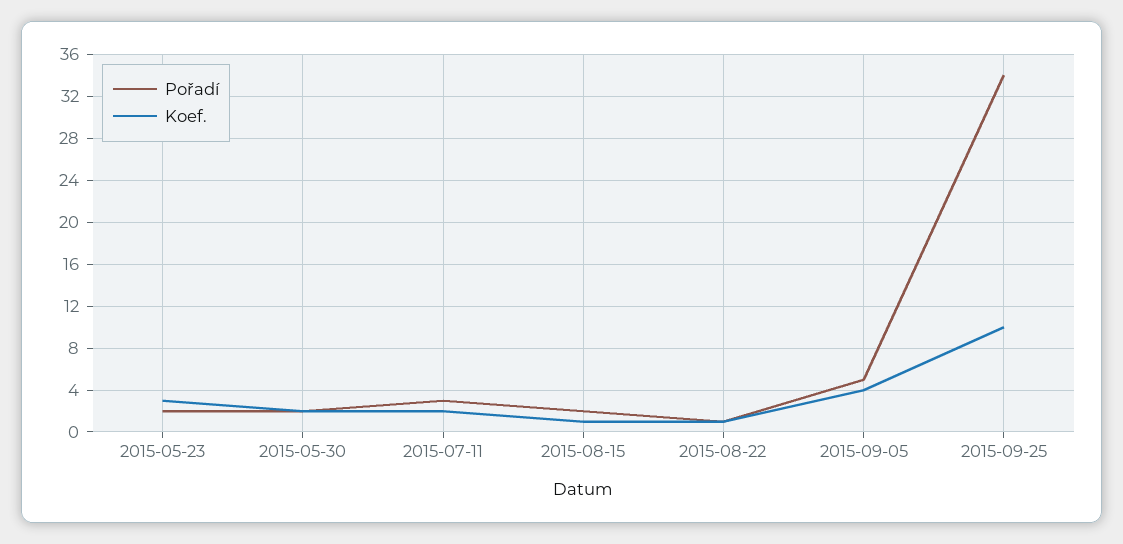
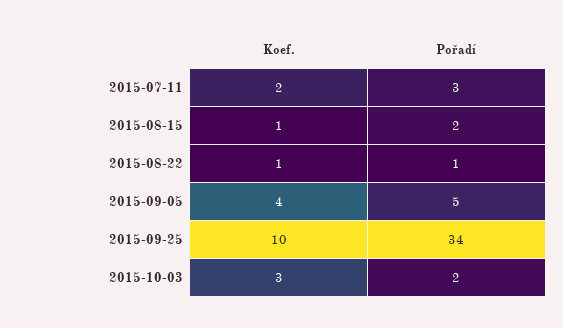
Pořadí, 2015-05-23: 2 -> none
Koef., 2015-05-23: 3 -> none
Pořadí, 2015-05-30: 2 -> none
Koef., 2015-05-30: 2 -> none
Koef., 2015-10-03: none -> 3
Pořadí, 2015-10-03: none -> 2

